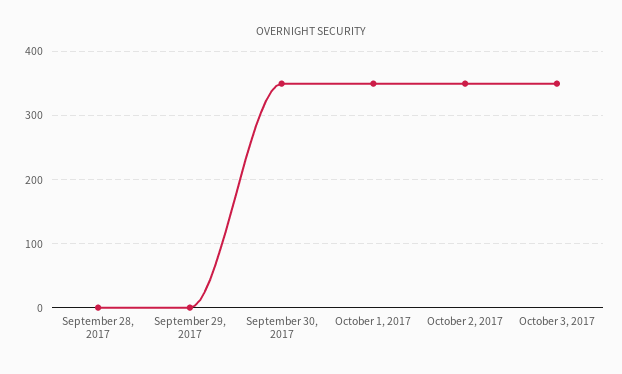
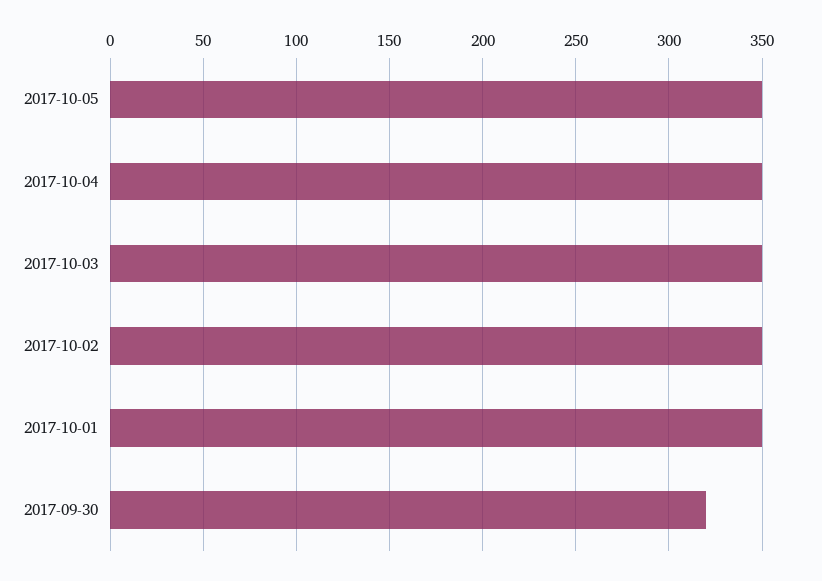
September 28, 2017: 0 -> none
September 29, 2017: 0 -> none
September 30, 2017: 350 -> 320
2017-10-05: none -> 350
2017-10-04: none -> 350

